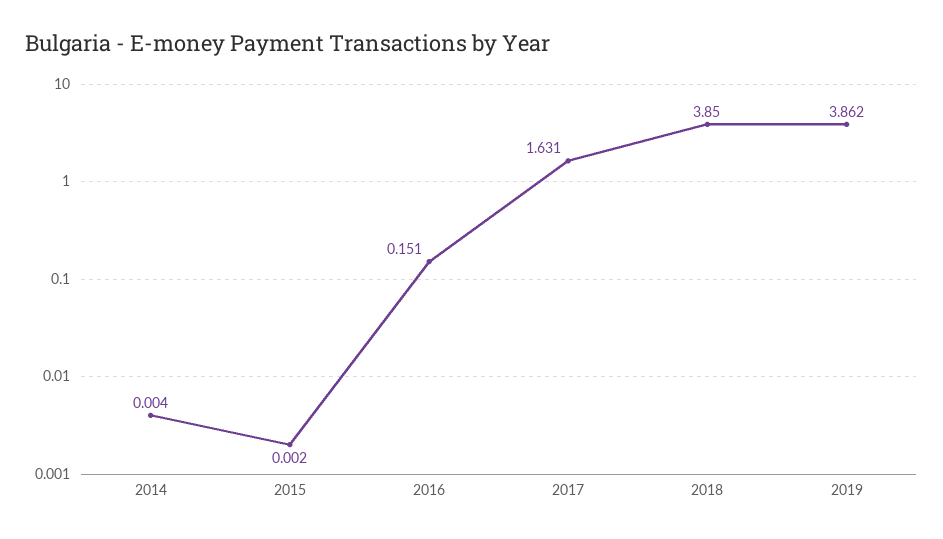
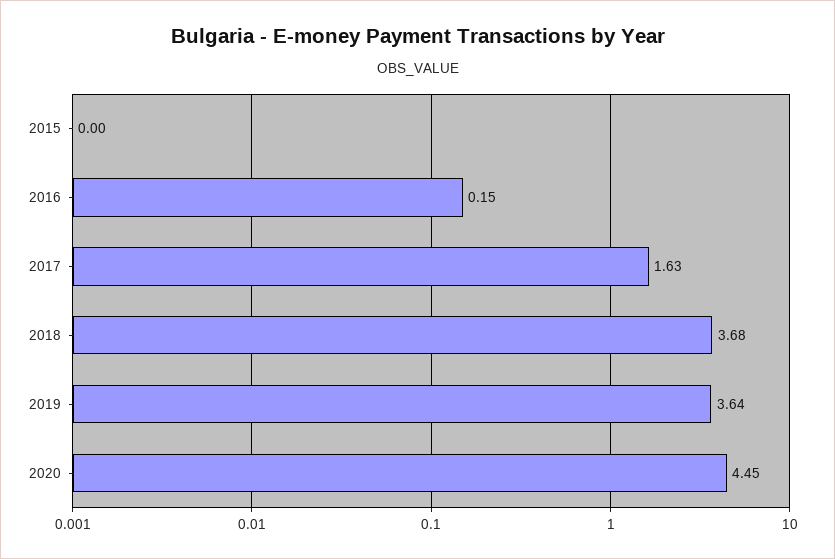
2014: 0.004 -> none
2018: 3.85 -> 3.68
2019: 3.862 -> 3.64
2020: none -> 4.45

